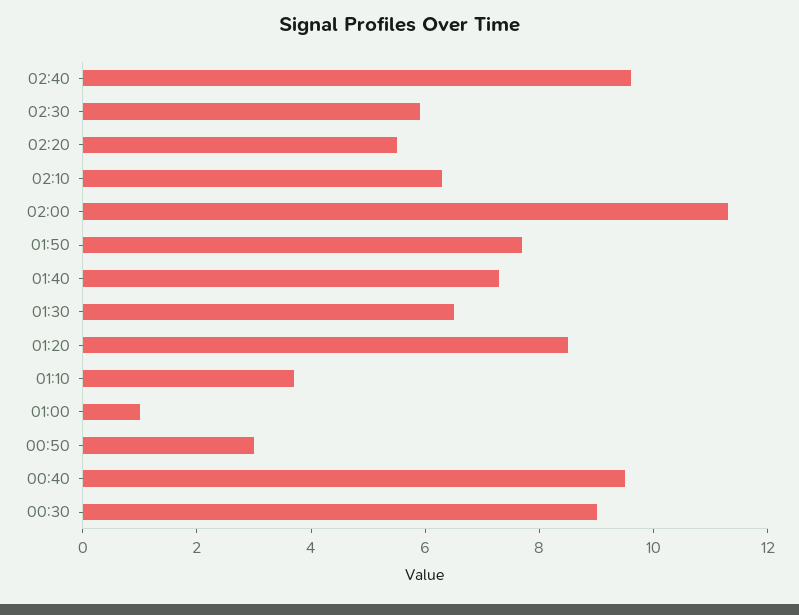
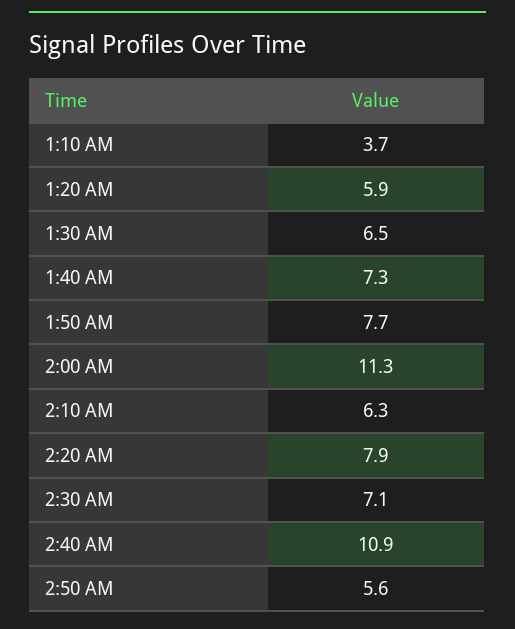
02:40: 9.5 -> 10.9
02:30: 6 -> 7.1
02:20: 5.5 -> 7.9
01:20: 8.5 -> 5.9
01:00: 1 -> none
00:50: 3 -> none
00:40: 9.5 -> none
00:30: 9 -> none
2:50 AM: none -> 5.6

